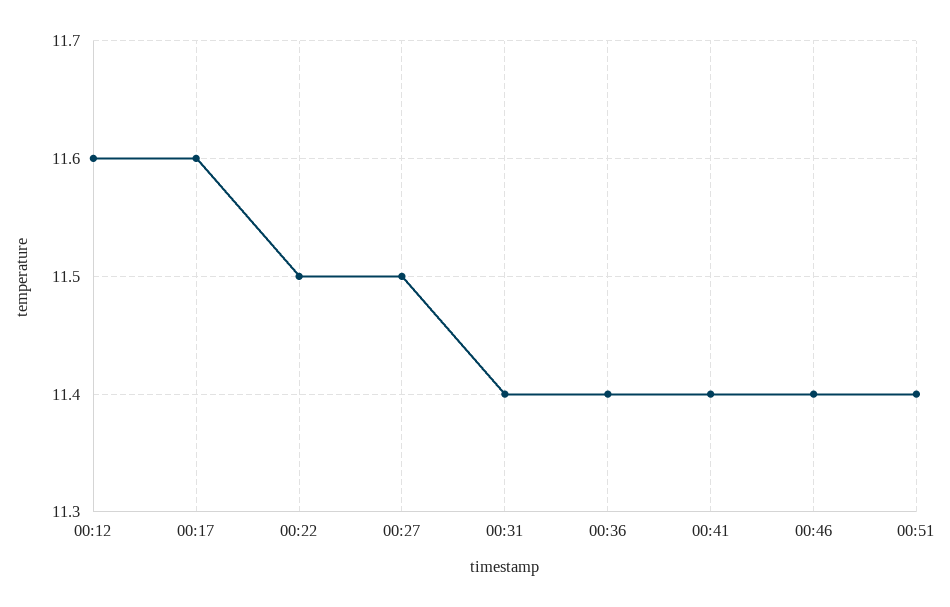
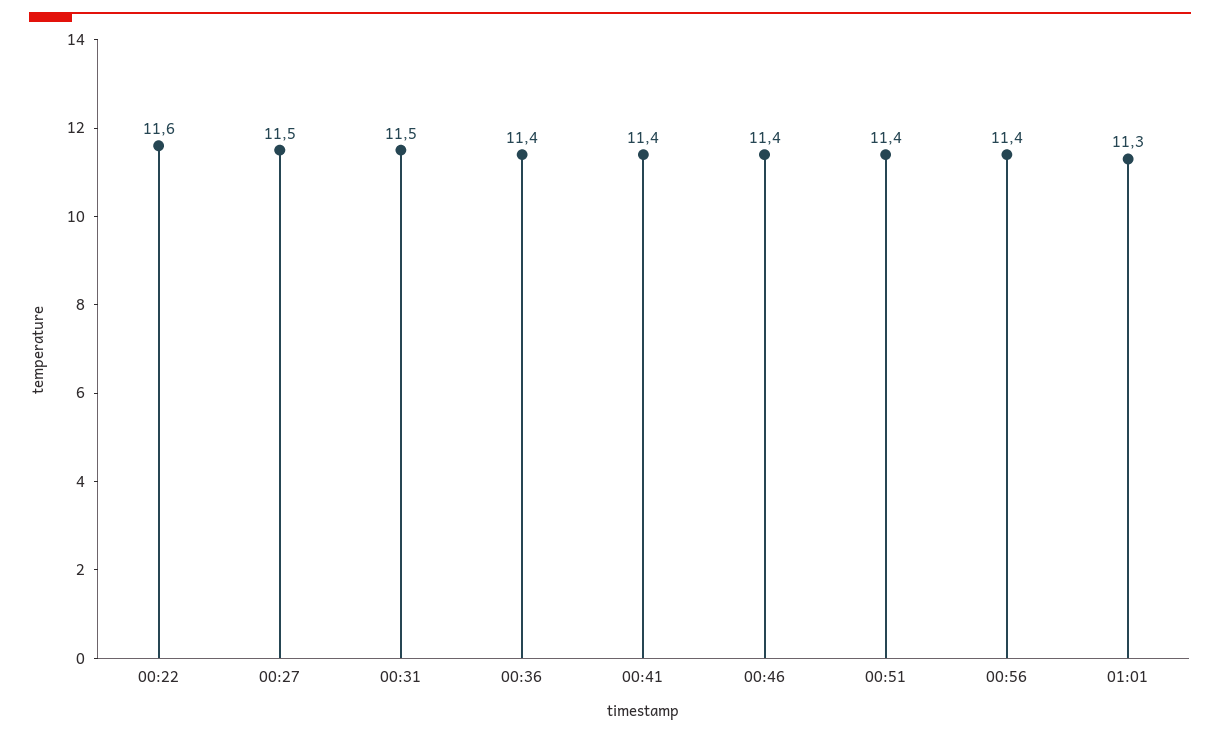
00:12: 11.6 -> none
00:17: 11.6 -> none
00:22: 11.5 -> 11.6
00:31: 11.4 -> 11.5
00:56: none -> 11.4
01:01: none -> 11.3

